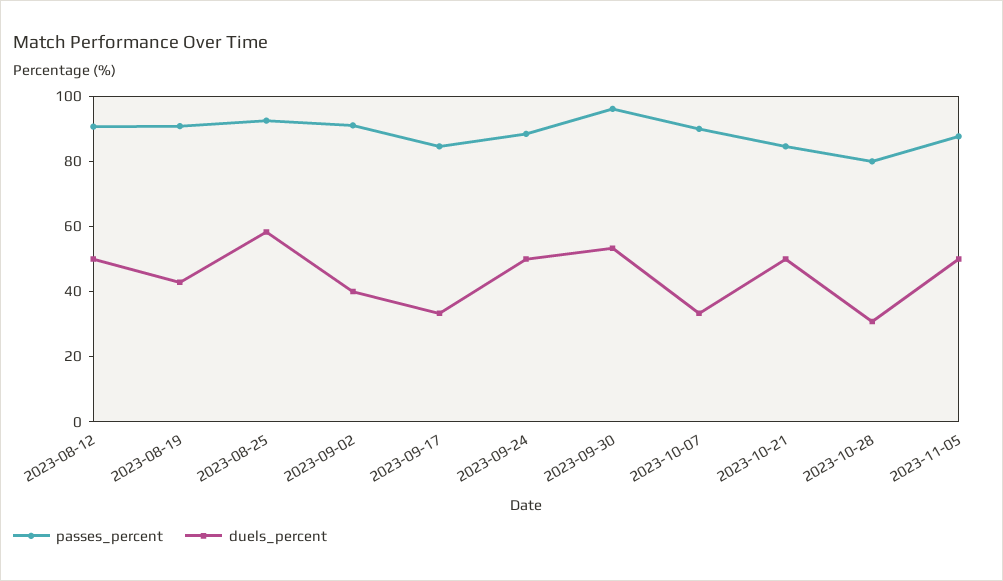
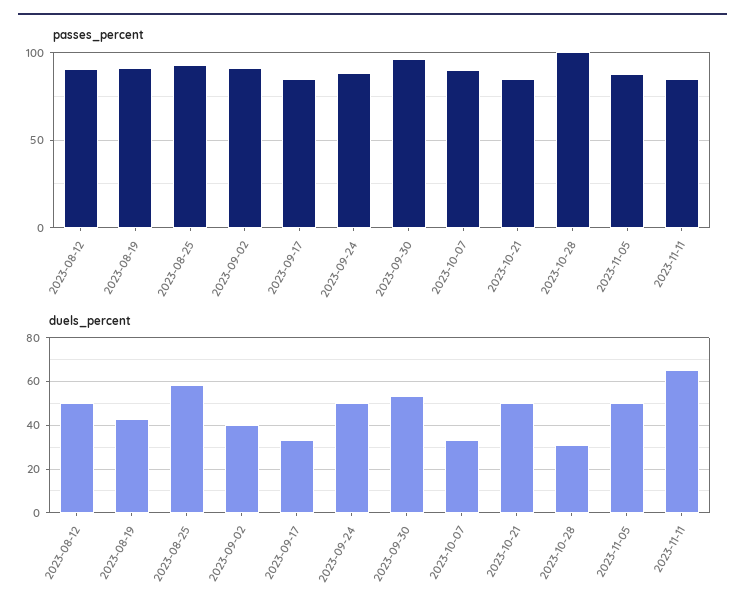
passes_percent, 2023-10-28: 80 -> 100
passes_percent, 2023-11-11: none -> 85
duels_percent, 2023-11-11: none -> 65

